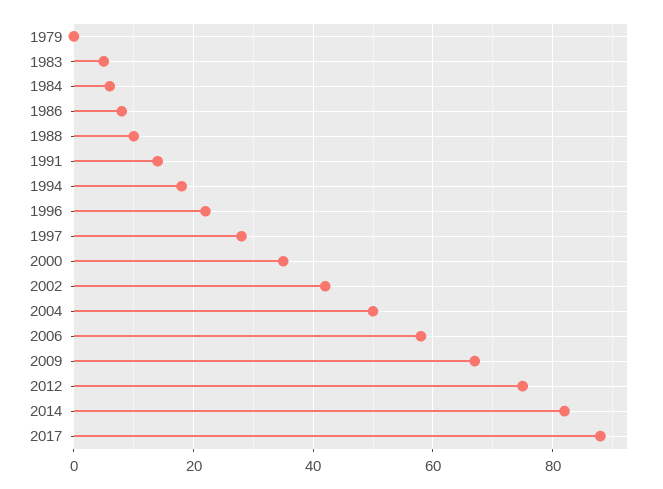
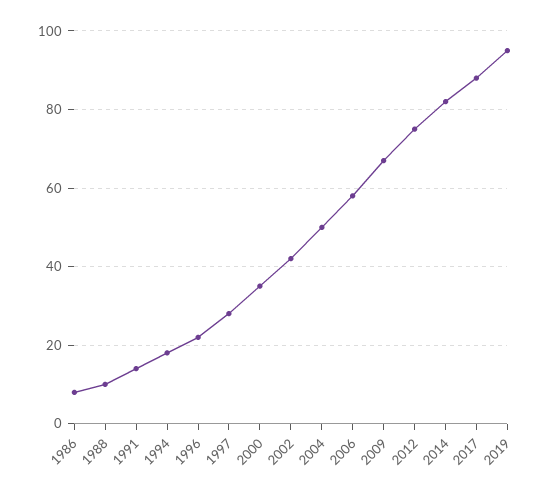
1979: 0 -> none
1983: 5 -> none
1984: 5 -> none
2019: none -> 95

